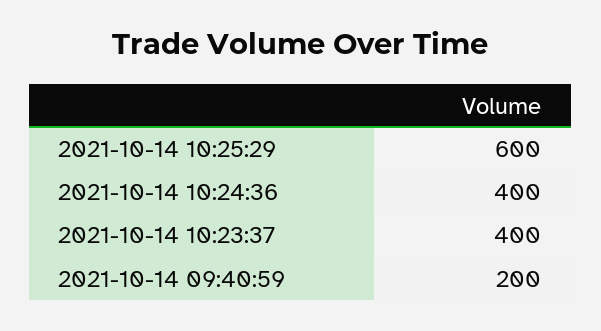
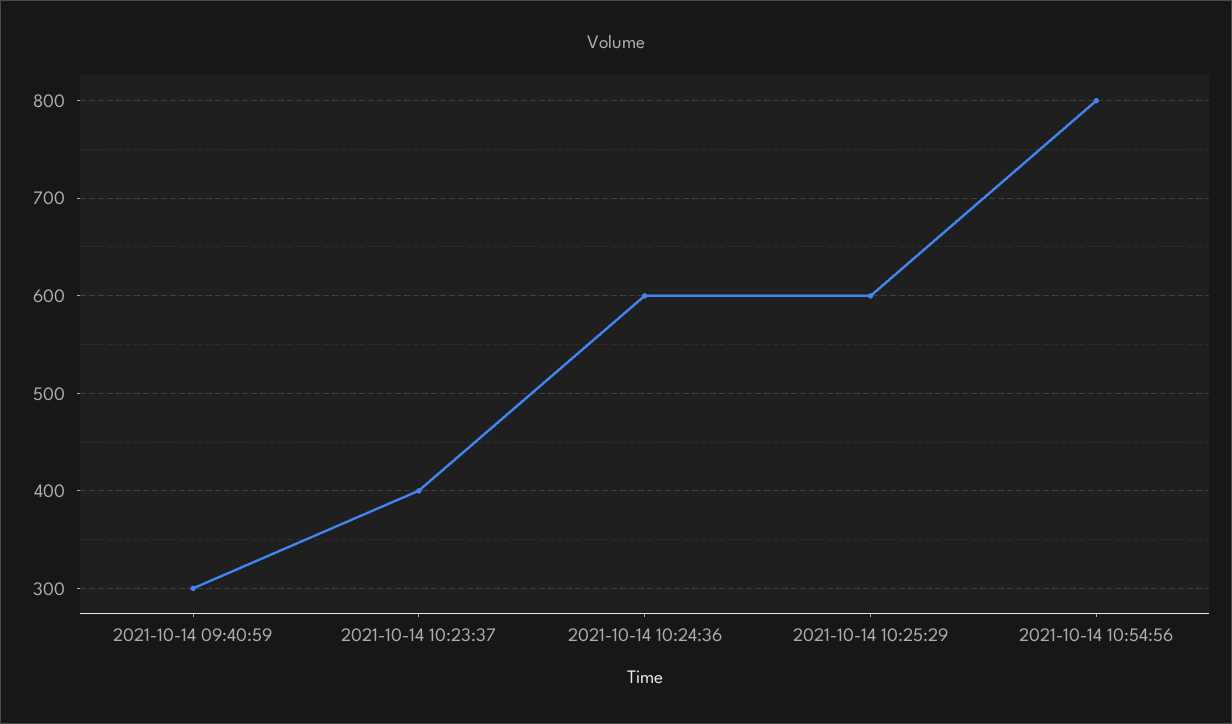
2021-10-14 10:24:36: 400 -> 600
2021-10-14 09:40:59: 200 -> 300
2021-10-14 10:54:56: none -> 800

